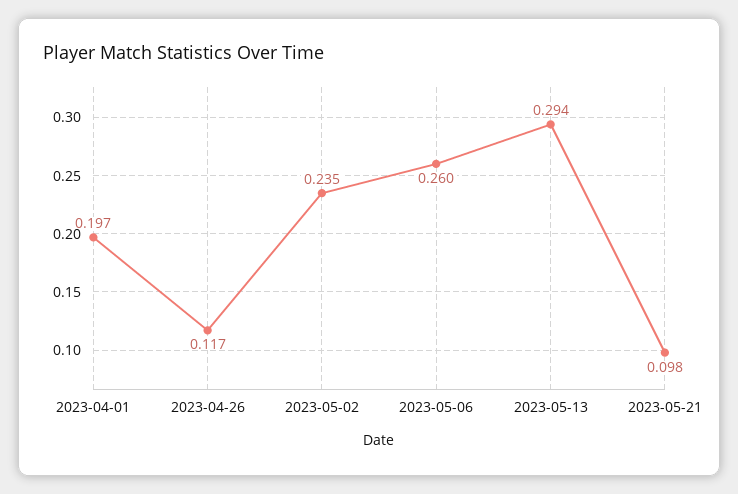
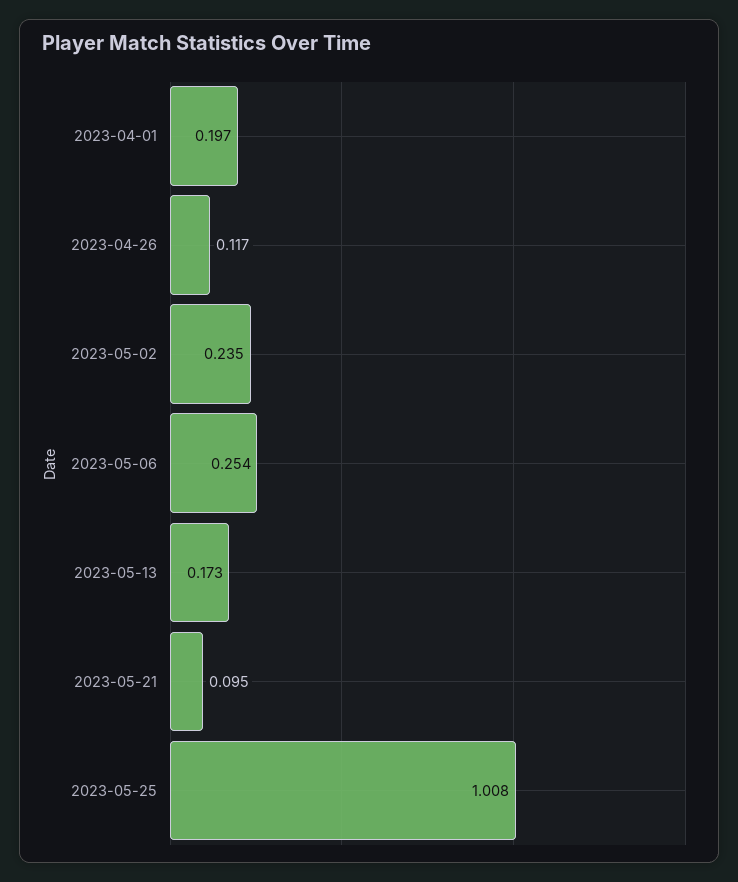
2023-05-06: 0.26 -> 0.254
2023-05-13: 0.294 -> 0.173
2023-05-21: 0.098 -> 0.095
2023-05-25: none -> 1.008

